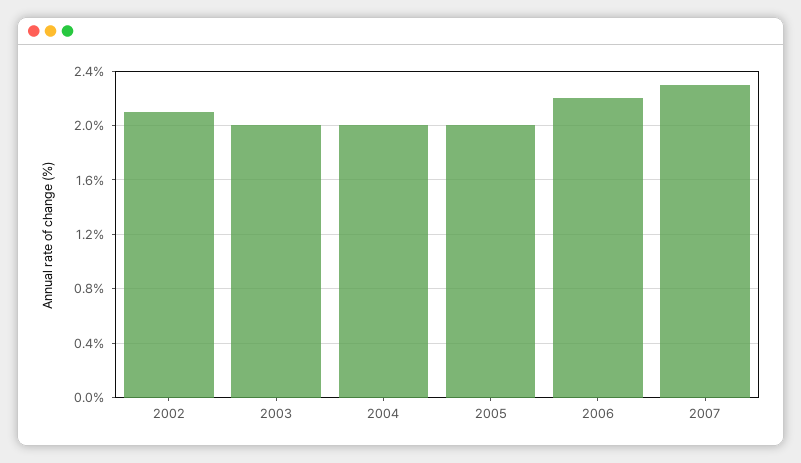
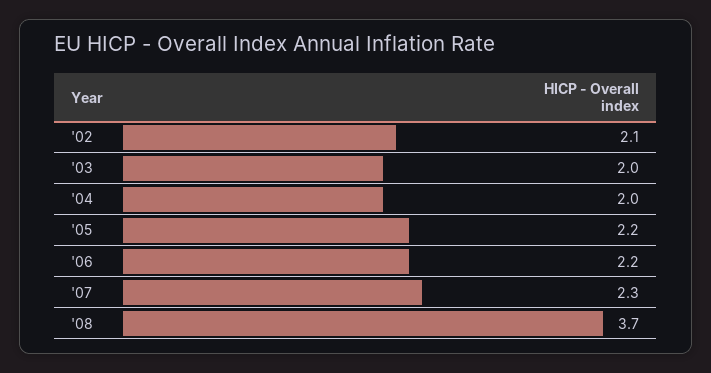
2005: 2 -> 2.2
'08: none -> 3.7

